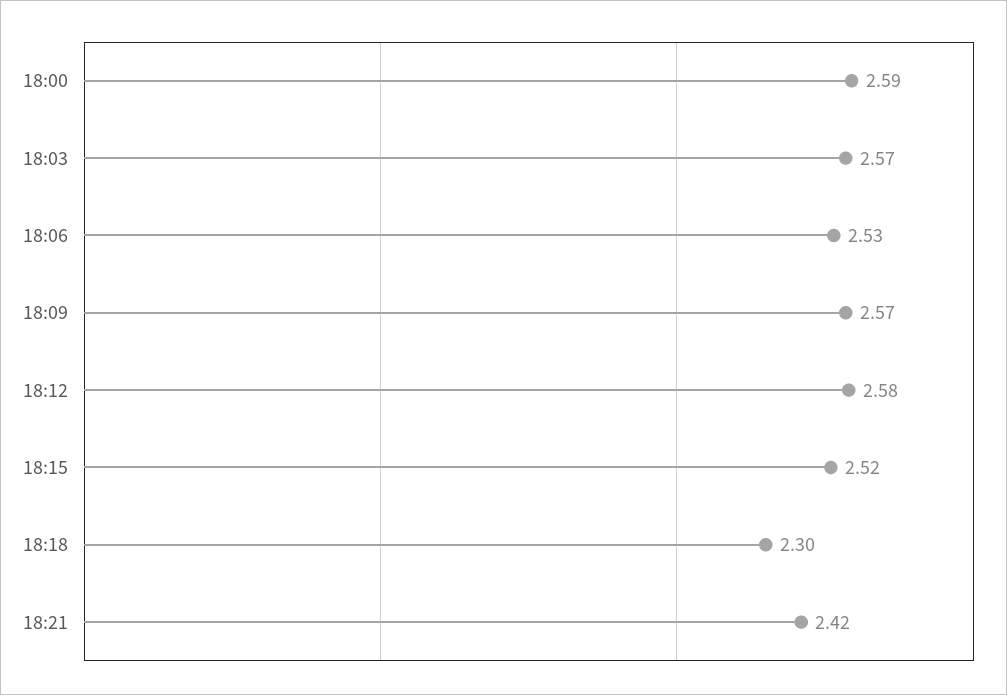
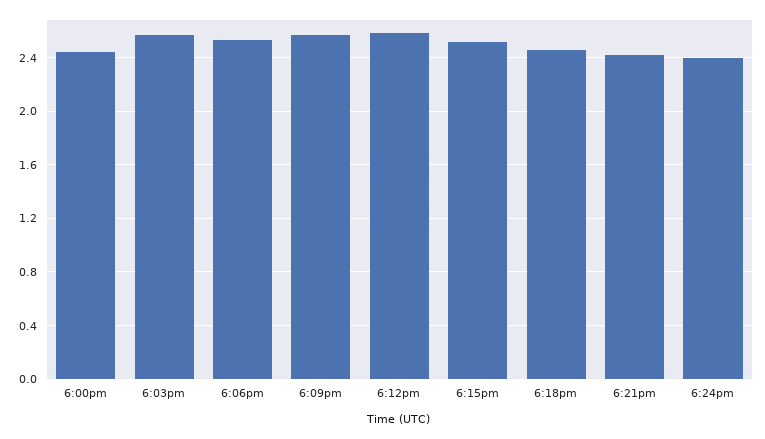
18:00: 2.59 -> 2.45
18:18: 2.3 -> 2.45
6:24pm: none -> 2.4

